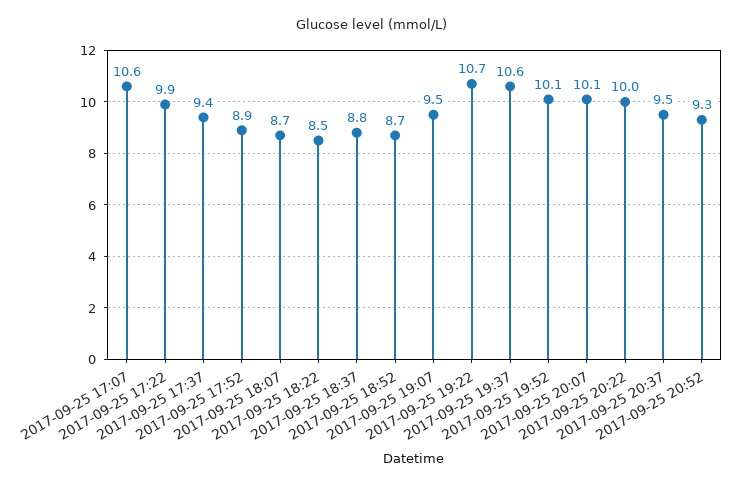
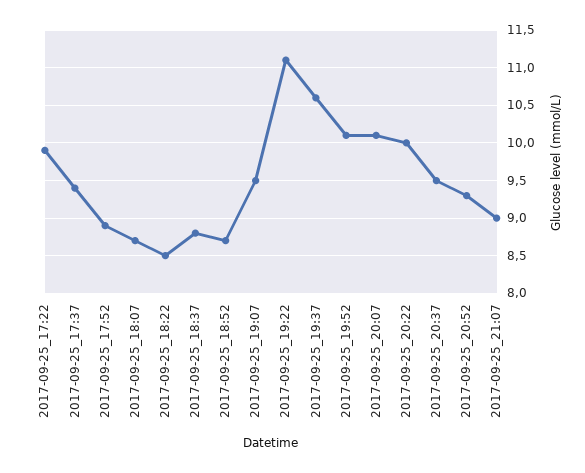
2017-09-25 17:07: 10.6 -> none
2017-09-25 19:22: 10.7 -> 11.1
2017-09-25_21:07: none -> 9

